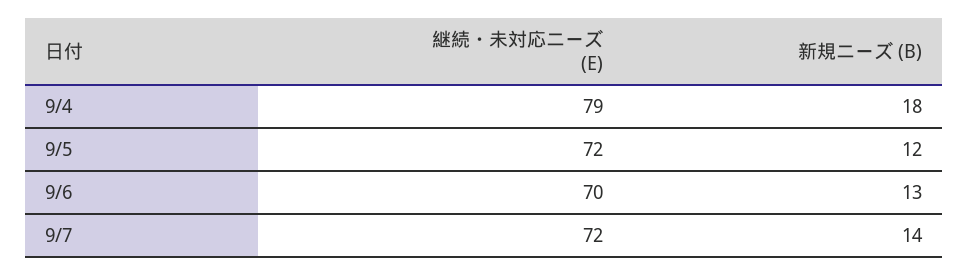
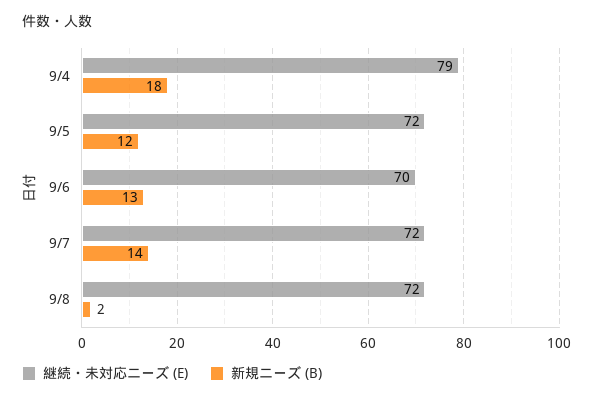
継続・未対応ニーズ (E), 9/8: none -> 72
新規ニーズ (B), 9/8: none -> 2

